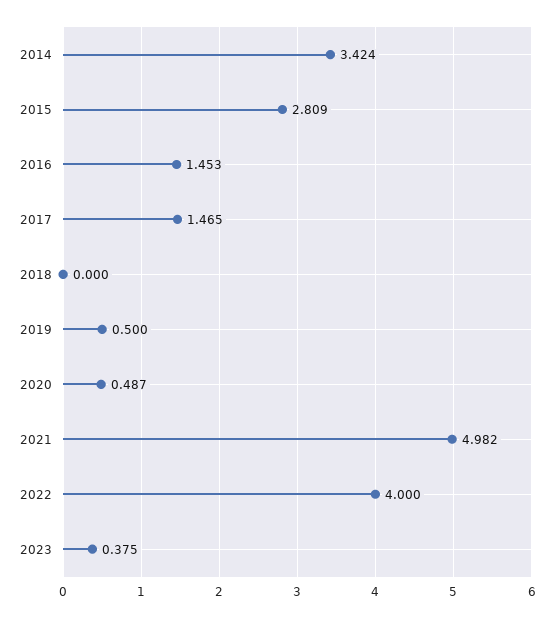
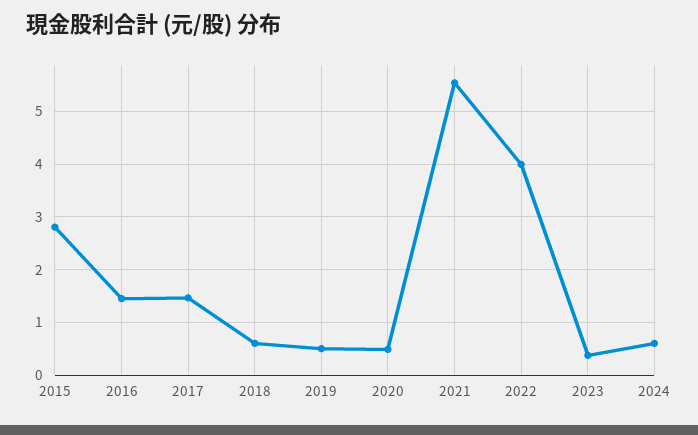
2014: 3.424 -> none
2018: 0 -> 0.6
2021: 4.982 -> 5.6
2024: none -> 0.6

